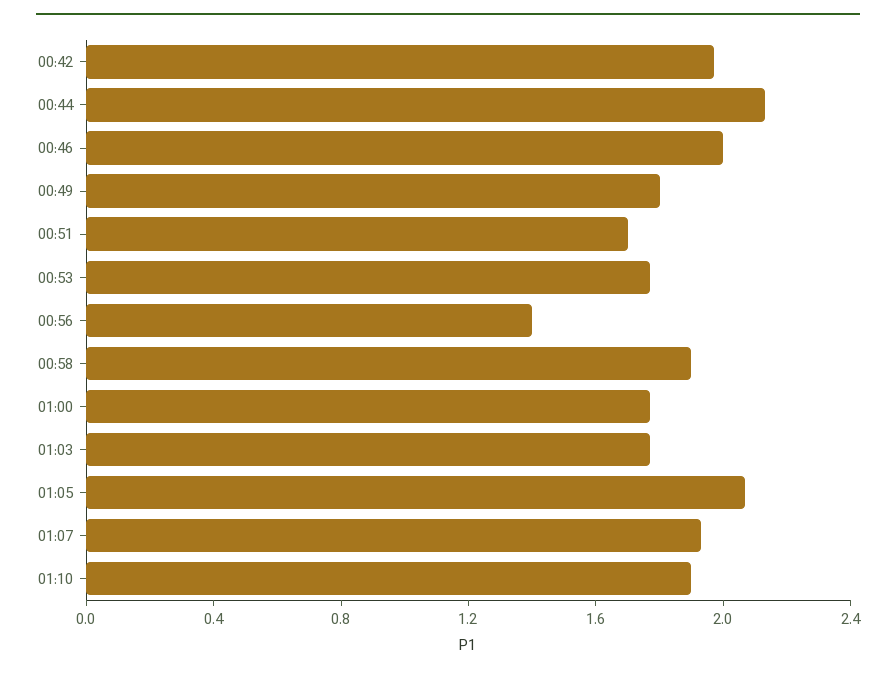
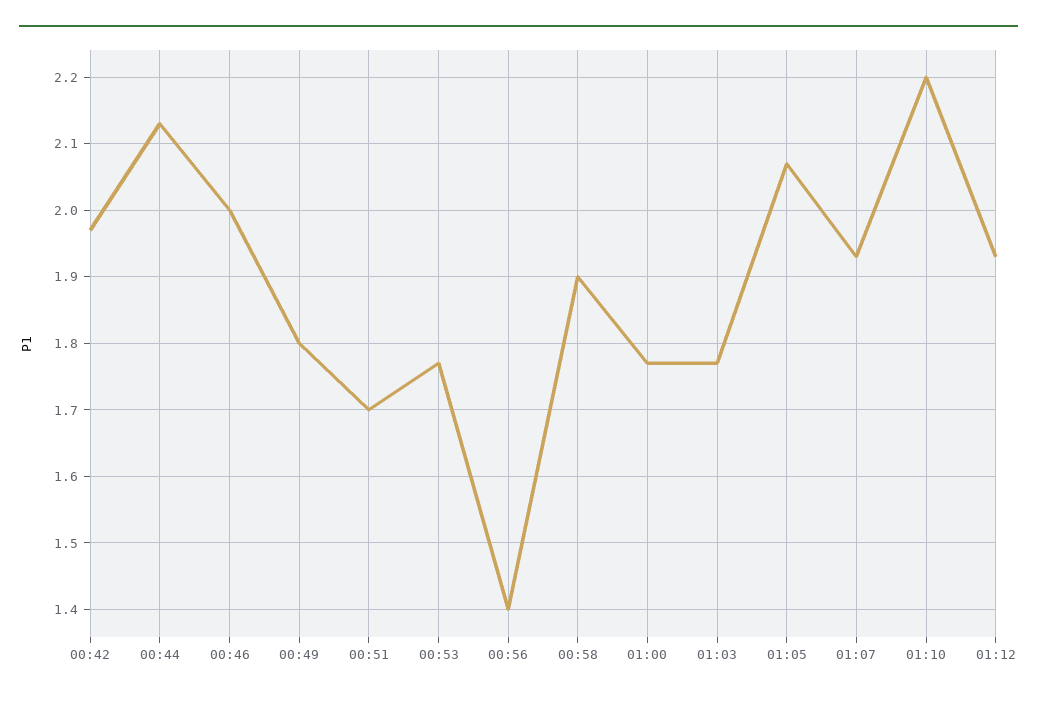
01:10: 1.9 -> 2.2
01:12: none -> 1.93

